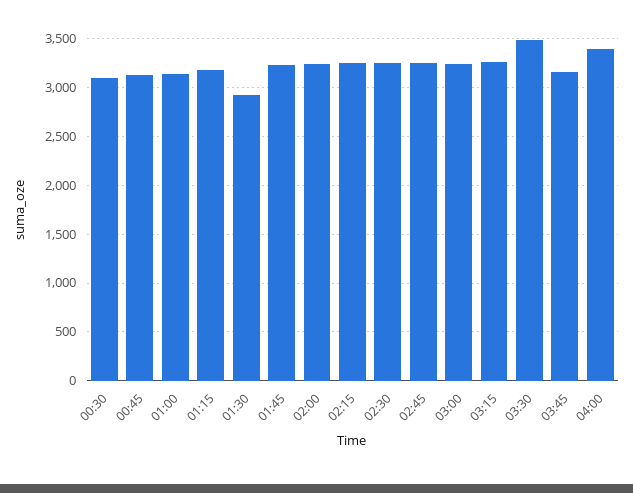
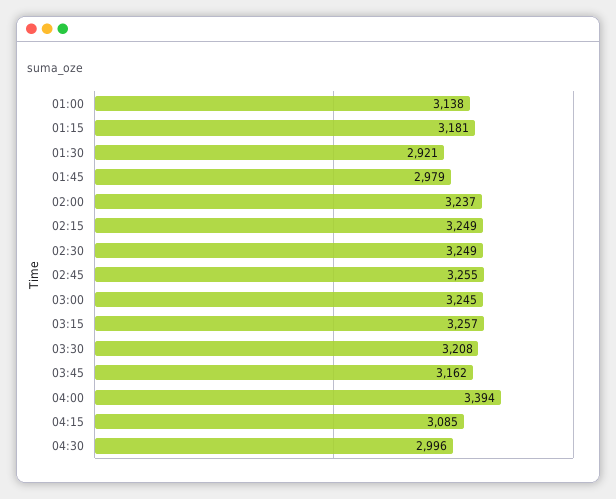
00:30: 3100 -> none
00:45: 3100 -> none
01:45: 3200 -> 2979
03:30: 3500 -> 3208
04:15: none -> 3085
04:30: none -> 2996

